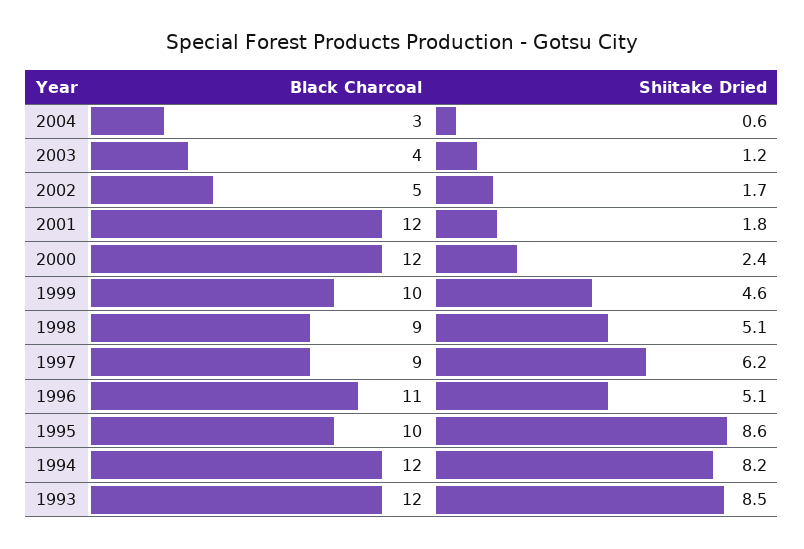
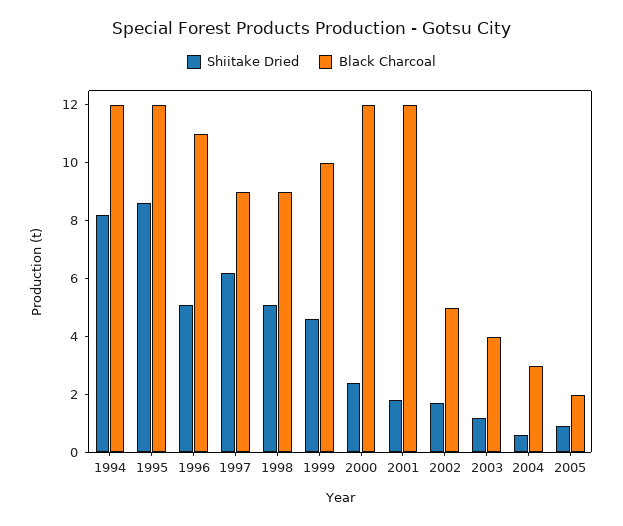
Black Charcoal, 1995: 10 -> 12
Black Charcoal, 1993: 12 -> none
Shiitake Dried, 1993: 8.5 -> none
Shiitake Dried, 2005: none -> 1
Black Charcoal, 2005: none -> 2

